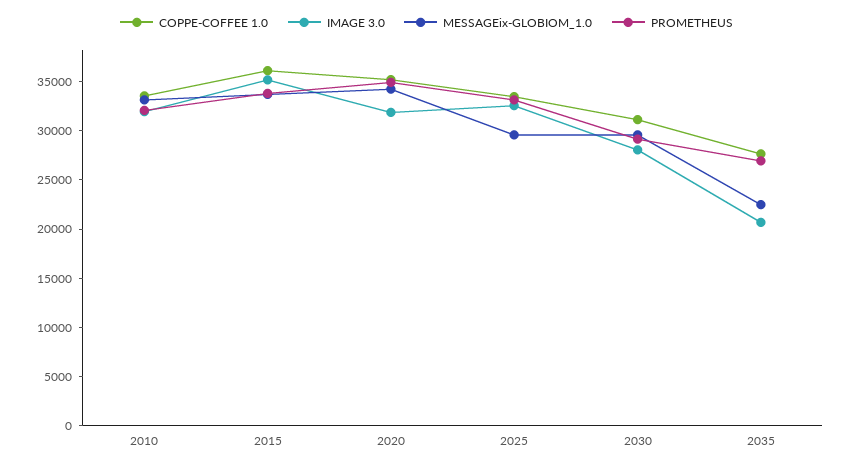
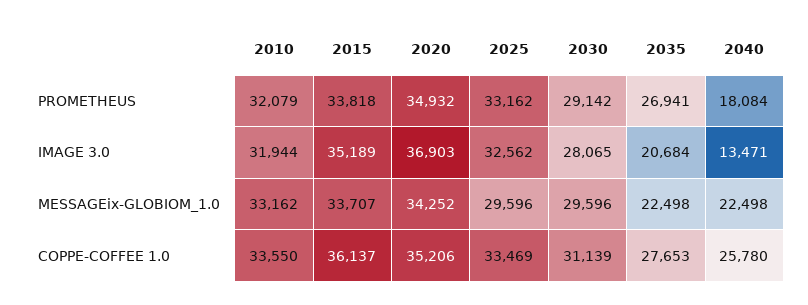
IMAGE 3.0, 2020: 32000 -> 36903
PROMETHEUS, 2040: none -> 18084
IMAGE 3.0, 2040: none -> 13471
MESSAGEix-GLOBIOM_1.0, 2040: none -> 22498
COPPE-COFFEE 1.0, 2040: none -> 25780

